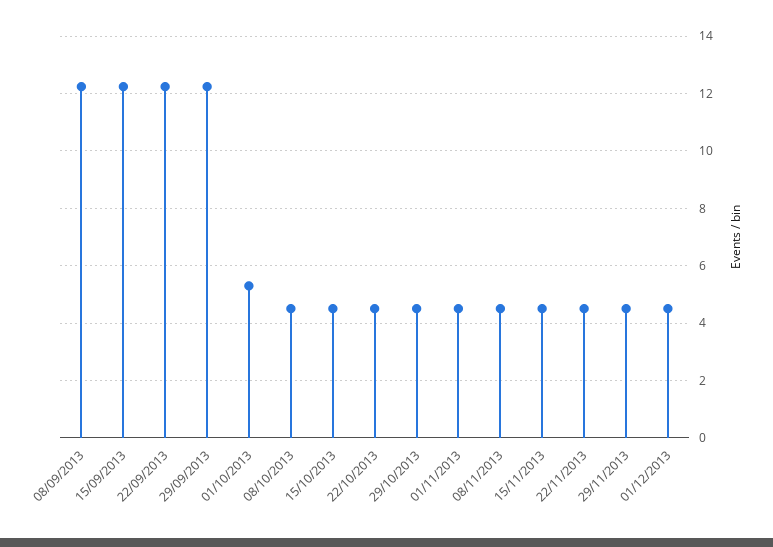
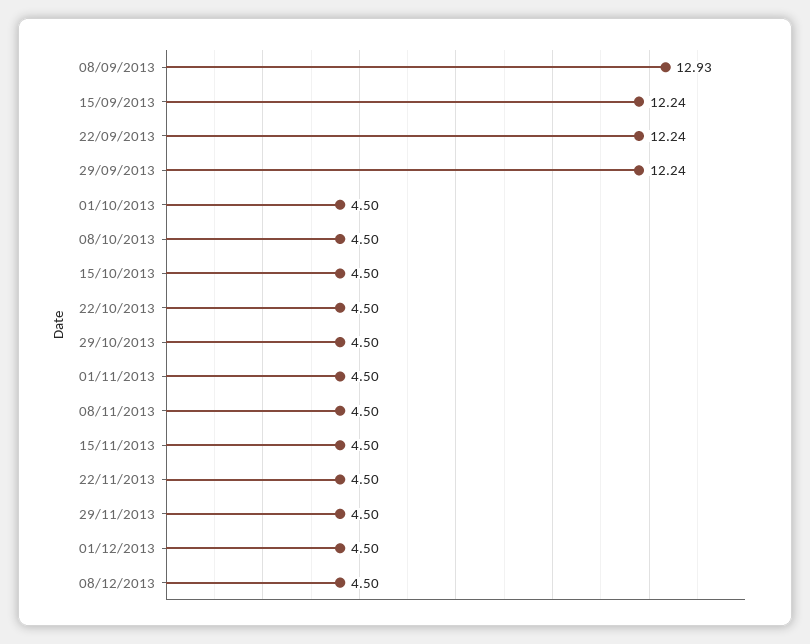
08/09/2013: 12.25 -> 12.93
01/10/2013: 5.25 -> 4.5
08/12/2013: none -> 4.5

